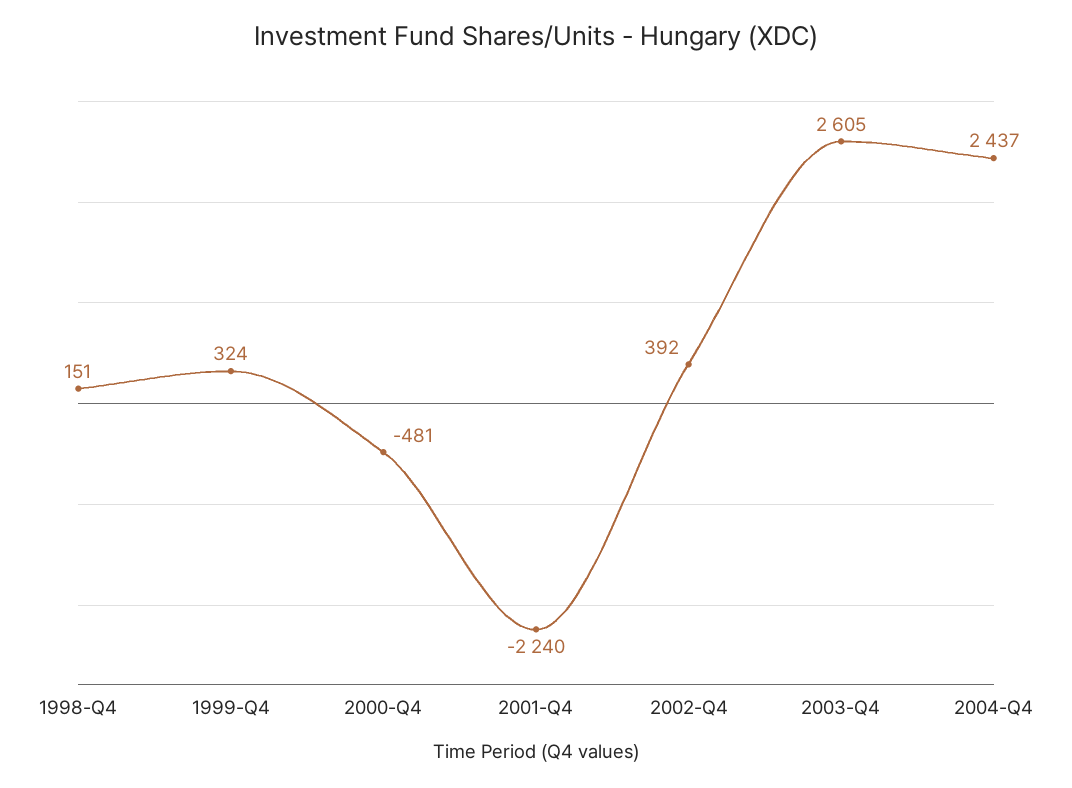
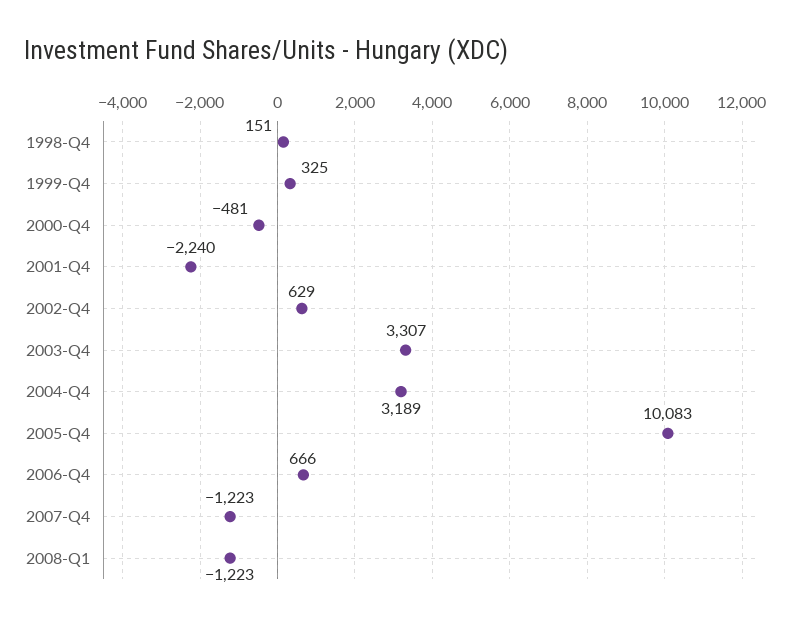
1999-Q4: 324 -> 325
2002-Q4: 392 -> 629
2003-Q4: 2605 -> 3307
2004-Q4: 2437 -> 3189
2005-Q4: none -> 10083
2006-Q4: none -> 666
2007-Q4: none -> -1223
2008-Q1: none -> -1223

